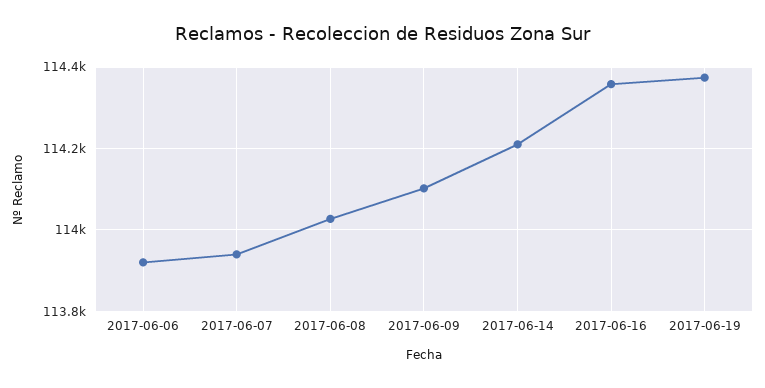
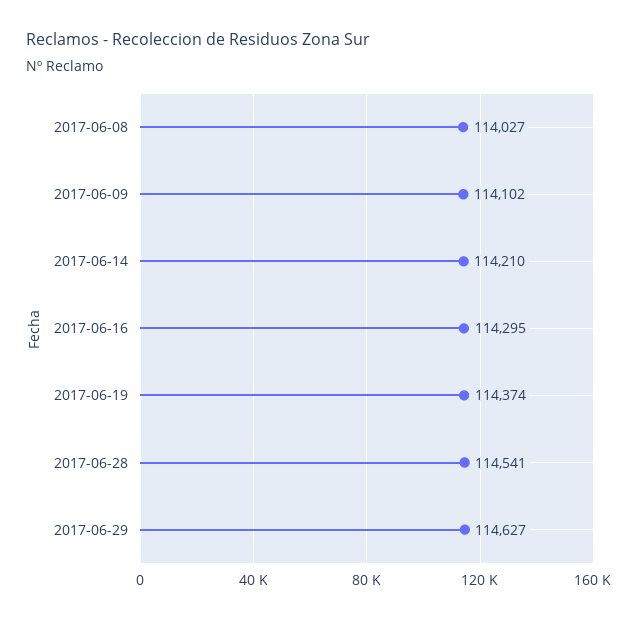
2017-06-06: 113920 -> none
2017-06-07: 113940 -> none
2017-06-16: 114360 -> 114295
2017-06-28: none -> 114541
2017-06-29: none -> 114627

